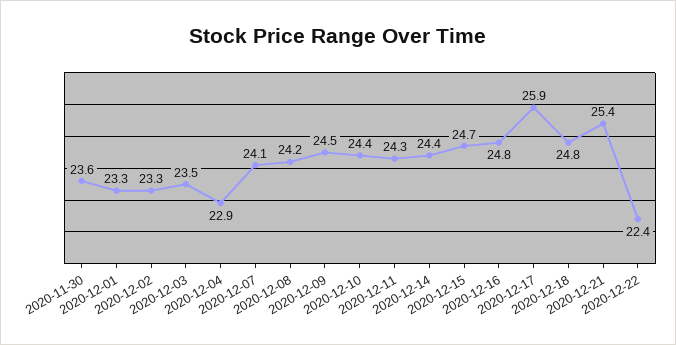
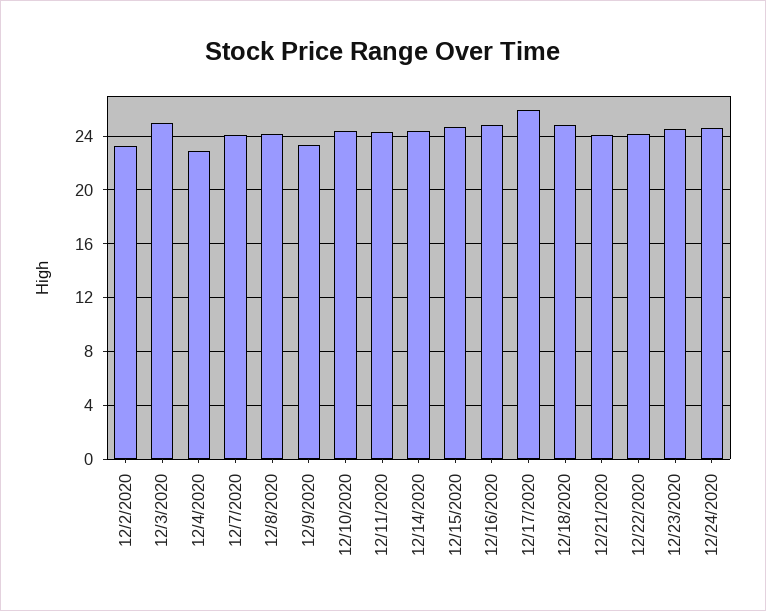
2020-11-30: 23.6 -> none
2020-12-01: 23.3 -> none
2020-12-03: 23.5 -> 25
2020-12-09: 24.5 -> 23.5
2020-12-21: 25.4 -> 24
2020-12-22: 22.4 -> 24
12/23/2020: none -> 24.5
12/24/2020: none -> 24.5

